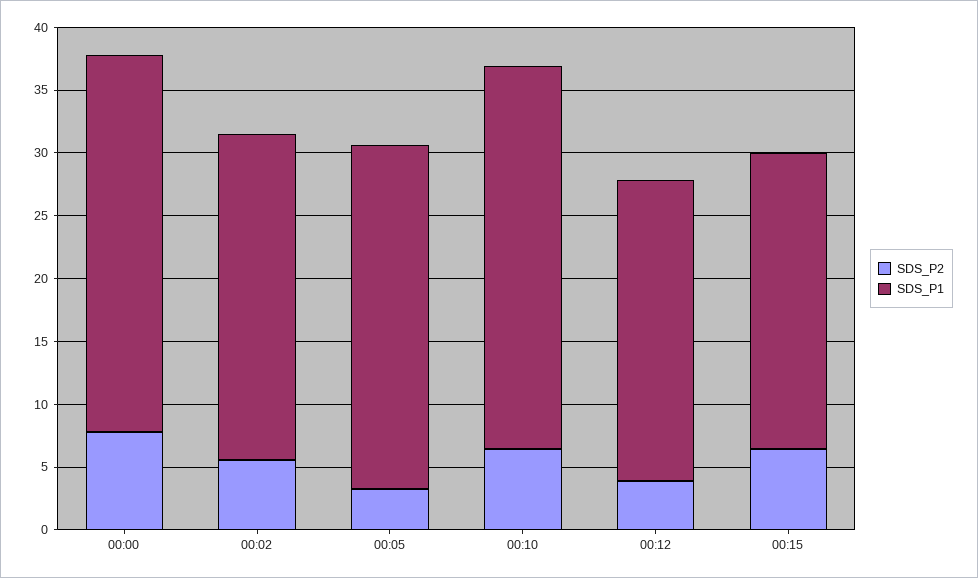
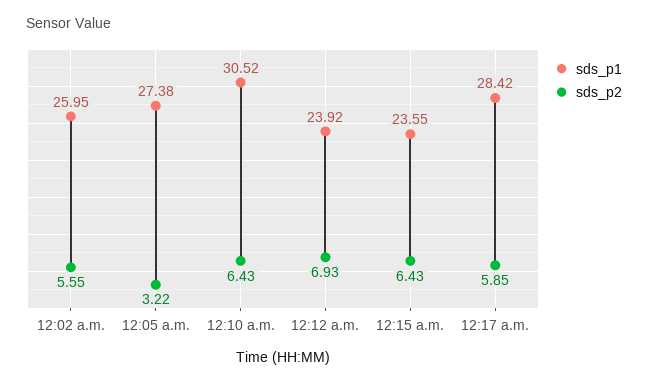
SDS_P2, 00:00: 8 -> none
SDS_P1, 00:00: 30 -> none
SDS_P2, 00:12: 4 -> 6.93
SDS_P1, 12:17 a.m.: none -> 28.42
SDS_P2, 12:17 a.m.: none -> 5.85

